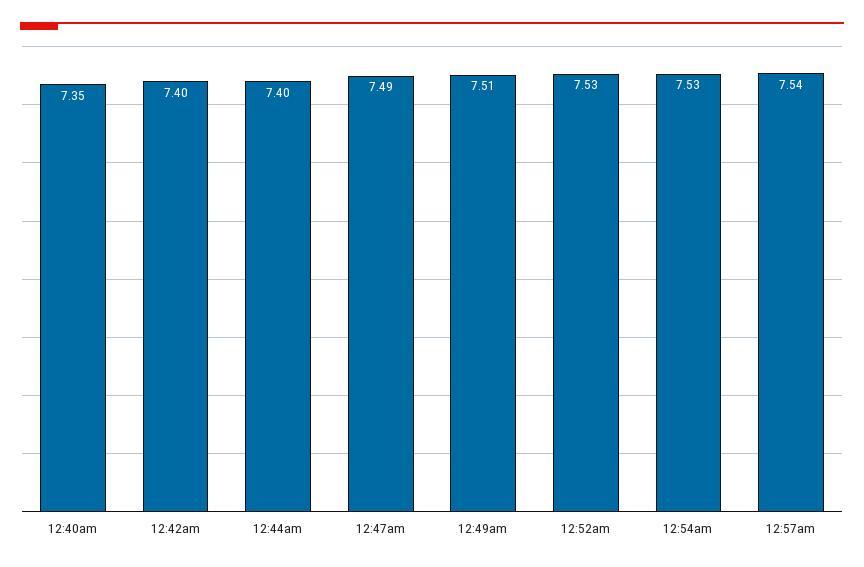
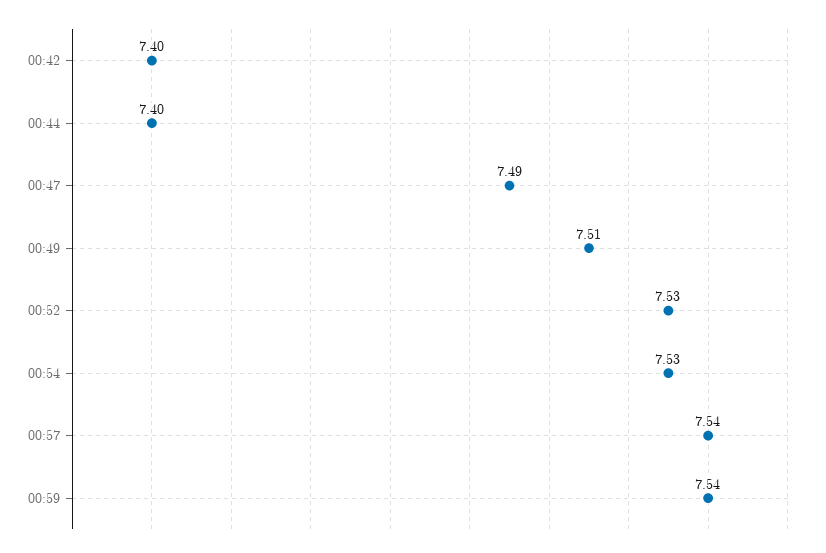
12:40am: 7.35 -> none
00:59: none -> 7.54

